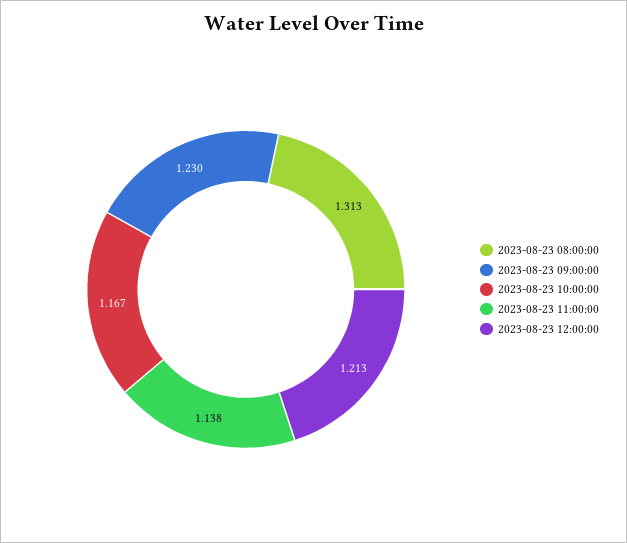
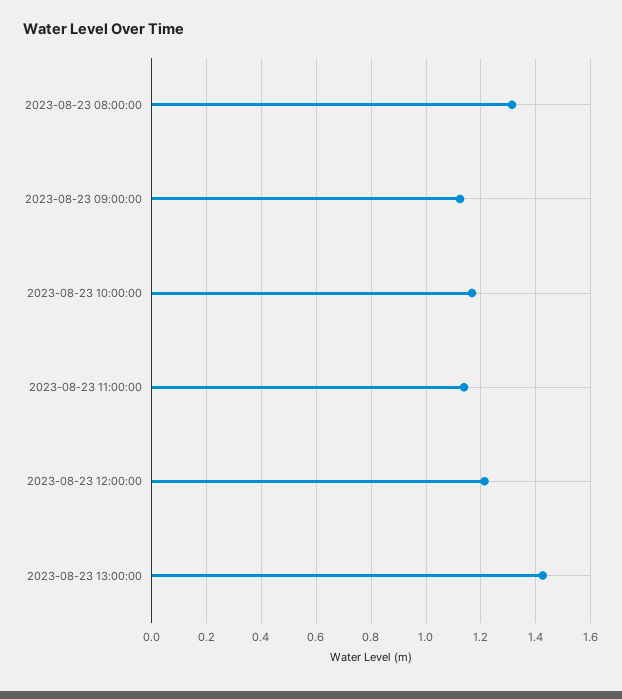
2023-08-23 09:00:00: 1.23 -> 1.125
2023-08-23 13:00:00: none -> 1.425

